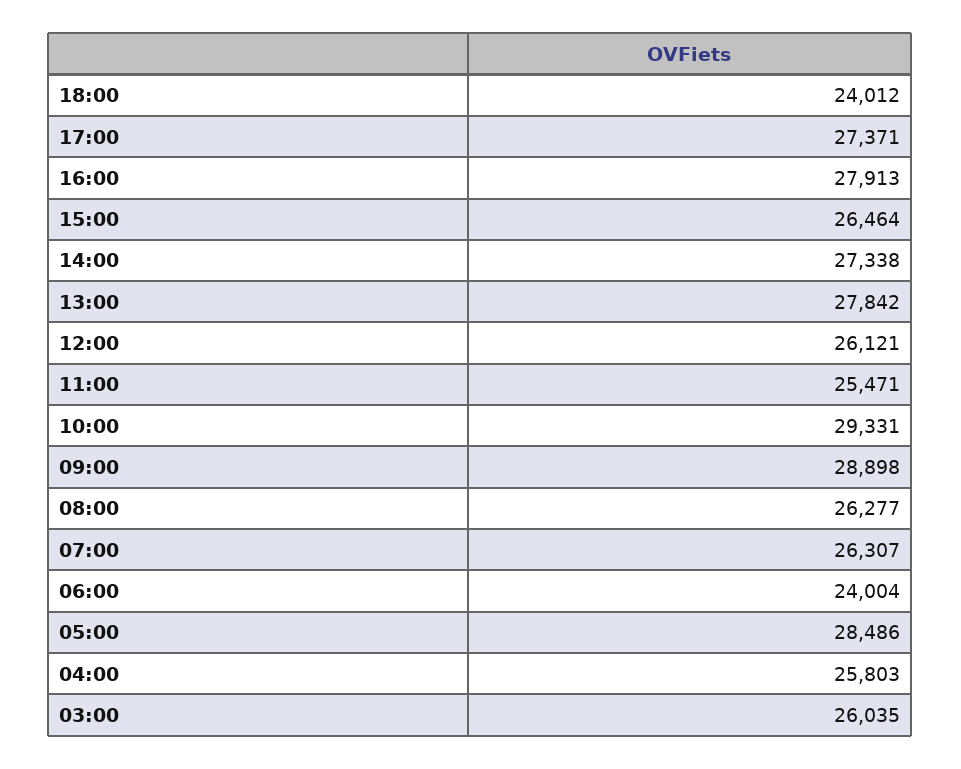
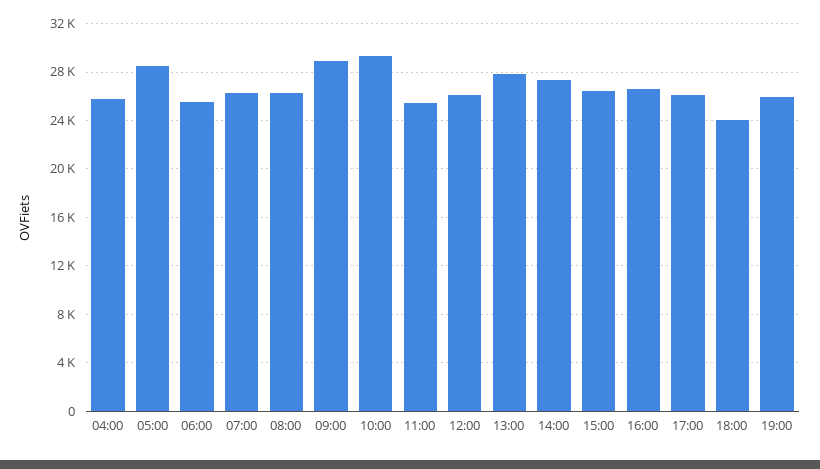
17:00: 27371 -> 26000
16:00: 27913 -> 26500
06:00: 24004 -> 25500
03:00: 26035 -> none
19:00: none -> 26000

